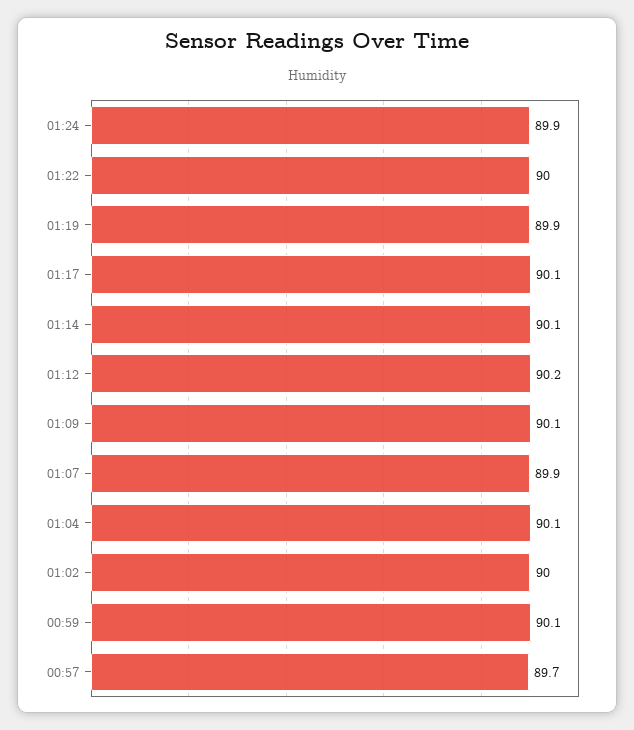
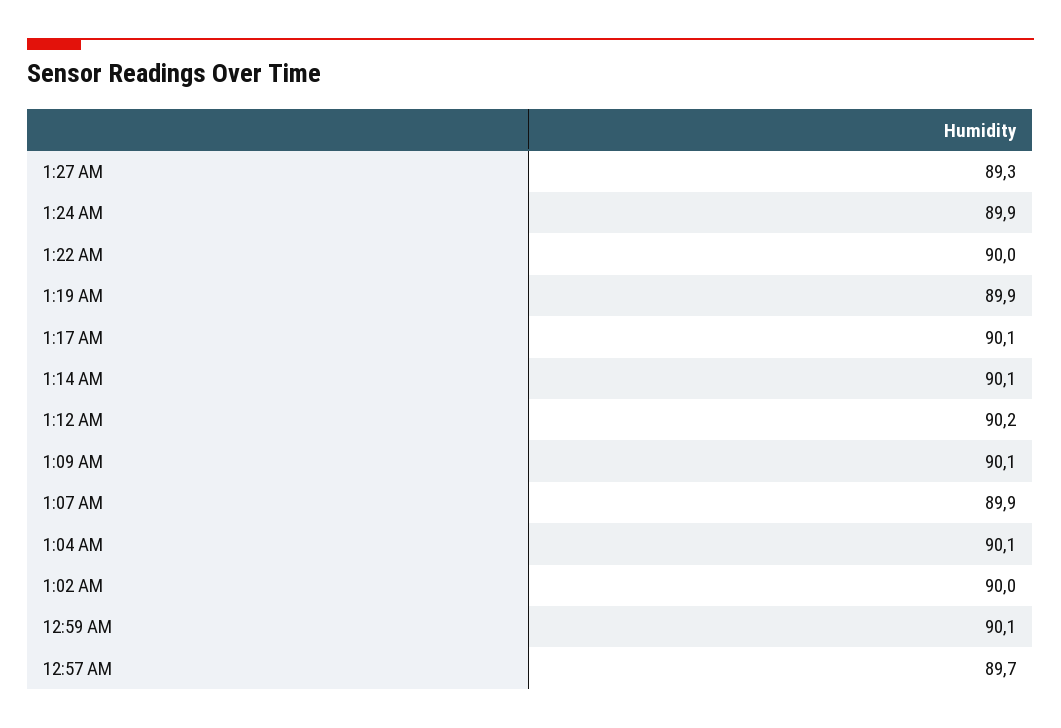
1:27 AM: none -> 89.3

